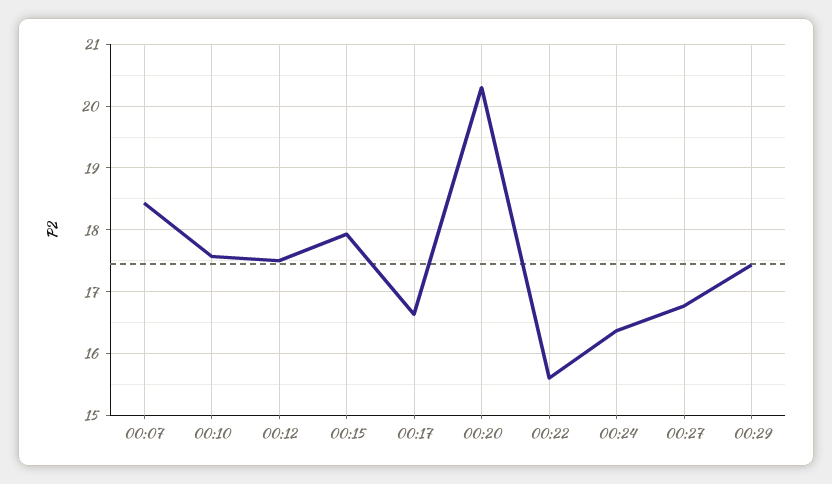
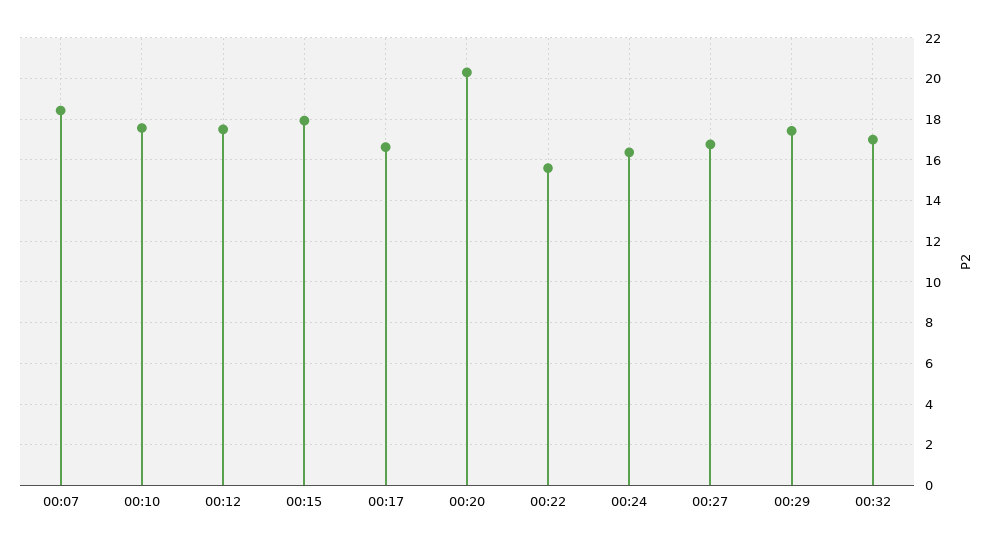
00:32: none -> 17

